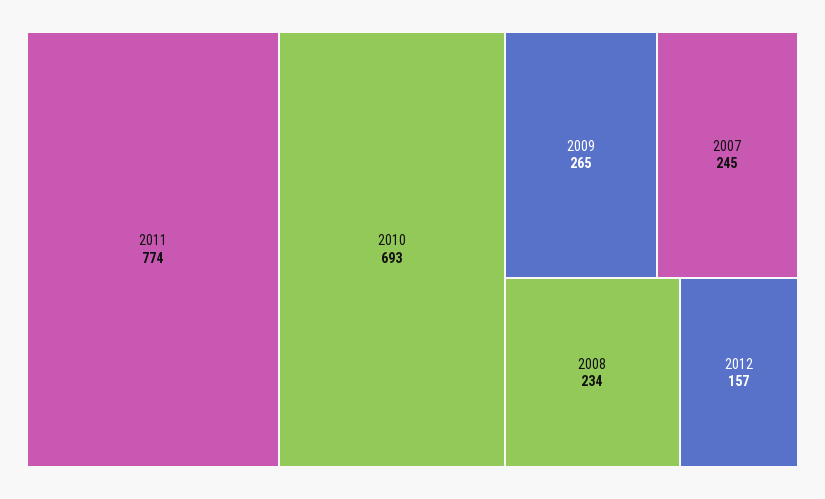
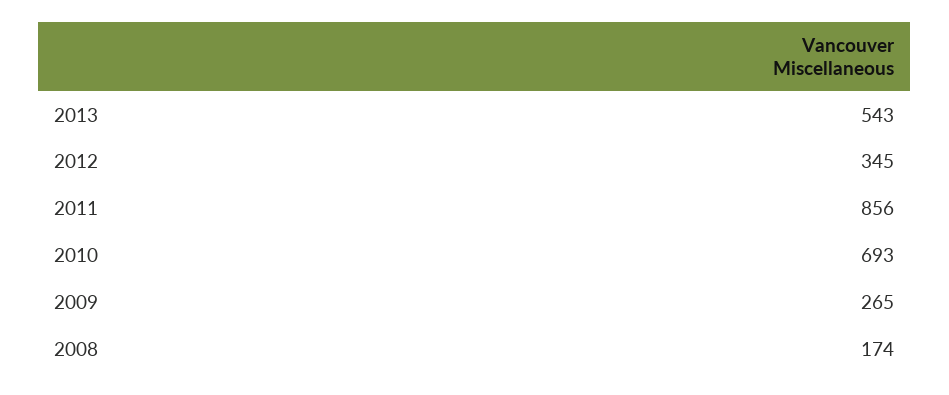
2011: 774 -> 856
2007: 245 -> none
2008: 234 -> 174
2012: 157 -> 345
2013: none -> 543

